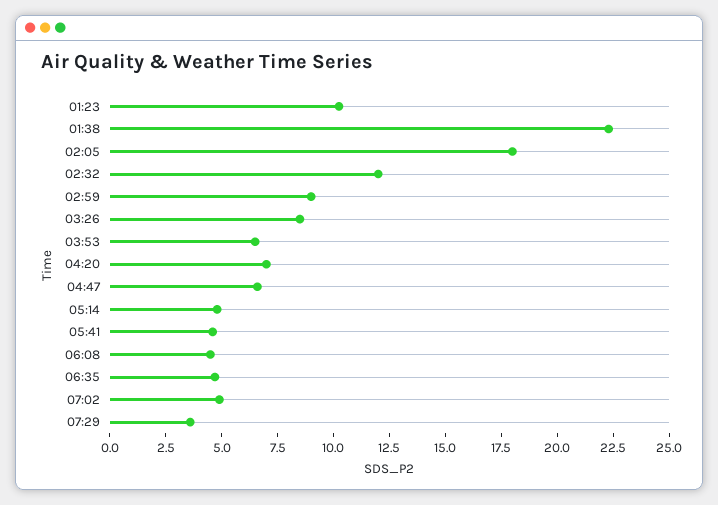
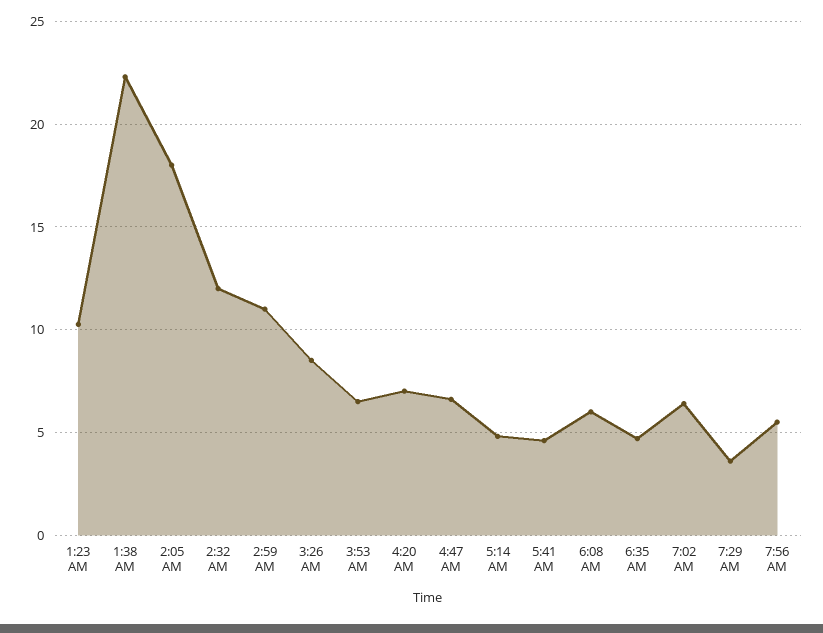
02:59: 9 -> 11
06:08: 4.5 -> 6
07:02: 5 -> 6.5
7:56 AM: none -> 5.5

